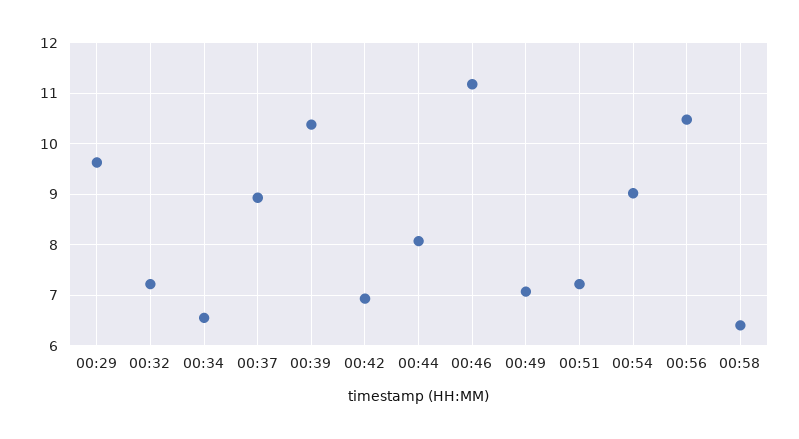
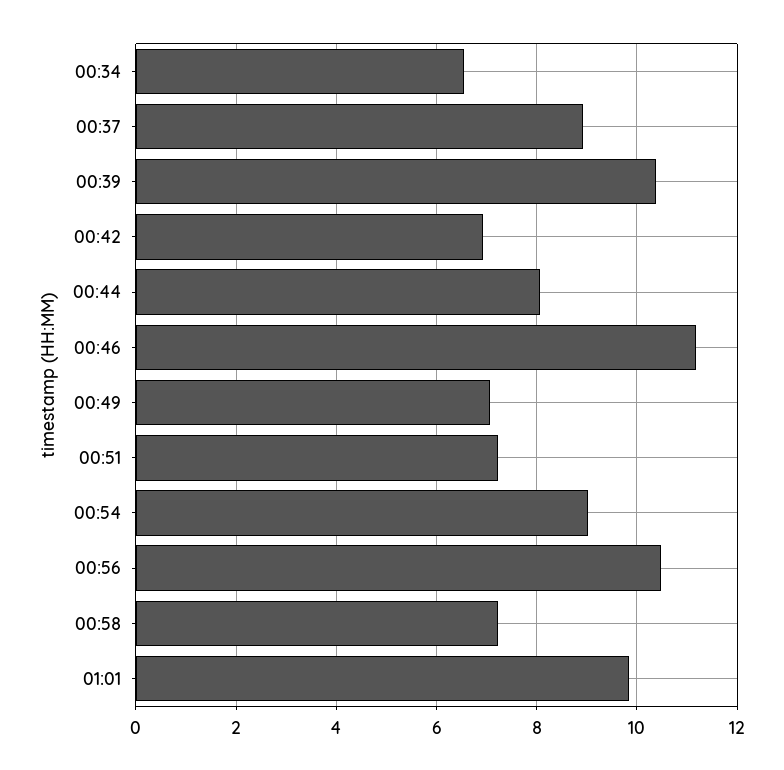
00:29: 9.6 -> none
00:32: 7.2 -> none
00:58: 6.4 -> 7.2
01:01: none -> 9.8

